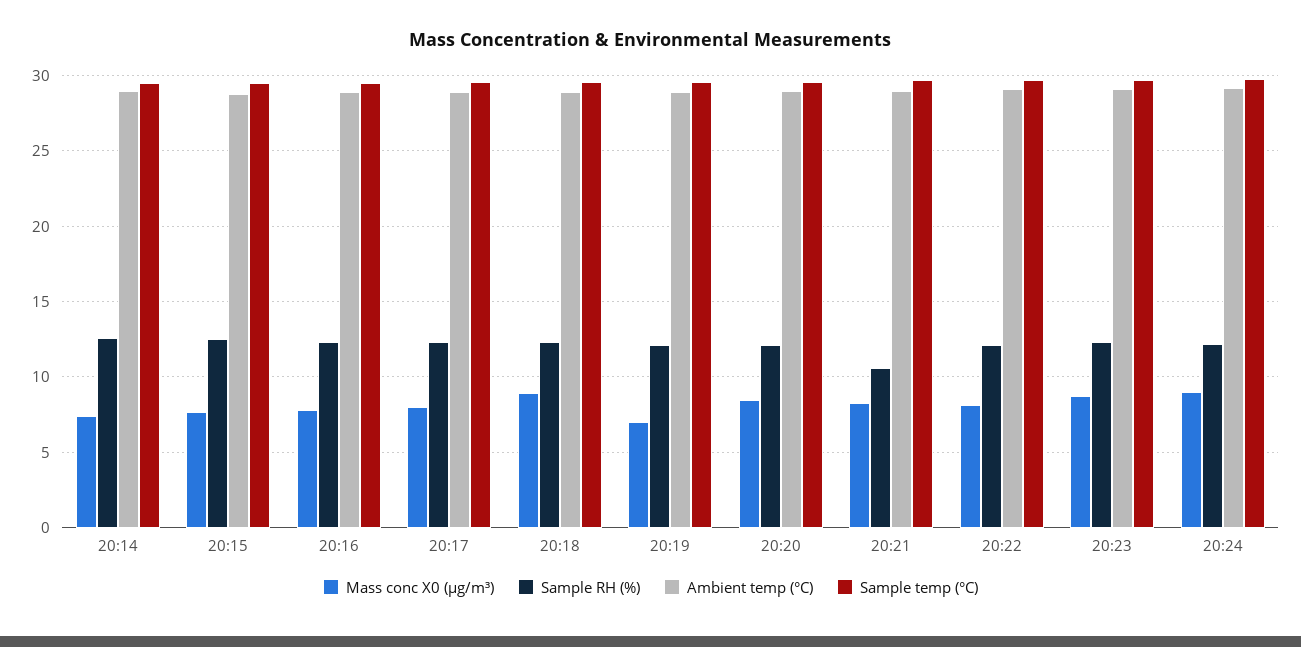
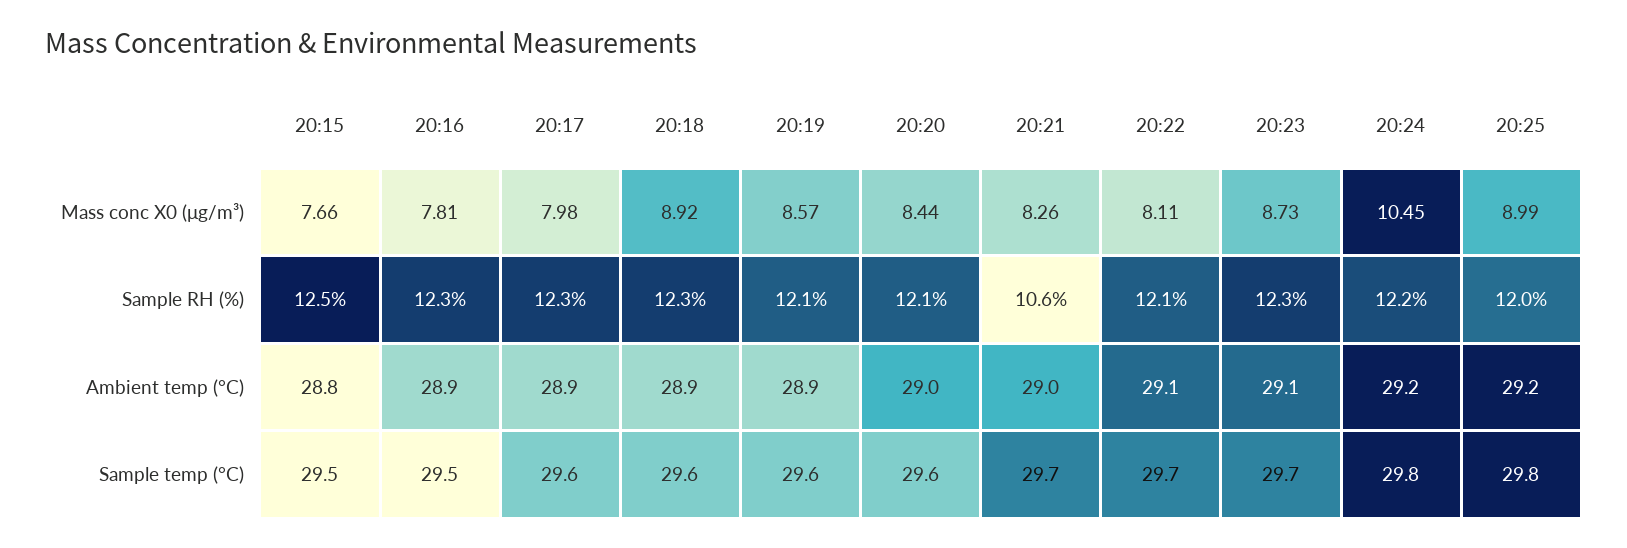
Mass conc X0 (μg/m³), 20:14: 7.5 -> none
Sample RH (%), 20:14: 12.5 -> none
Ambient temp (°C), 20:14: 29 -> none
Sample temp (°C), 20:14: 29.5 -> none
Mass conc X0 (μg/m³), 20:19: 7 -> 8.57
Mass conc X0 (μg/m³), 20:24: 9 -> 10.45
Mass conc X0 (μg/m³), 20:25: none -> 8.99
Sample RH (%), 20:25: none -> 12
Ambient temp (°C), 20:25: none -> 29.2
Sample temp (°C), 20:25: none -> 29.8

